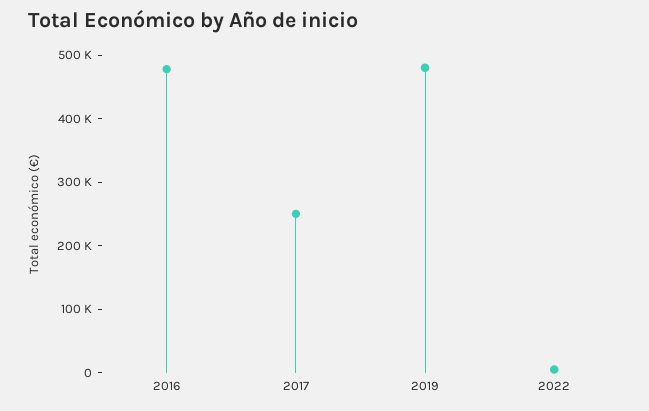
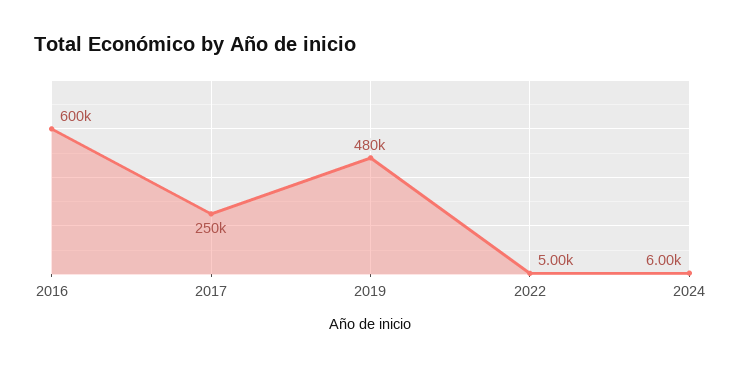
2016: 480000 -> 600000
2024: none -> 6000

